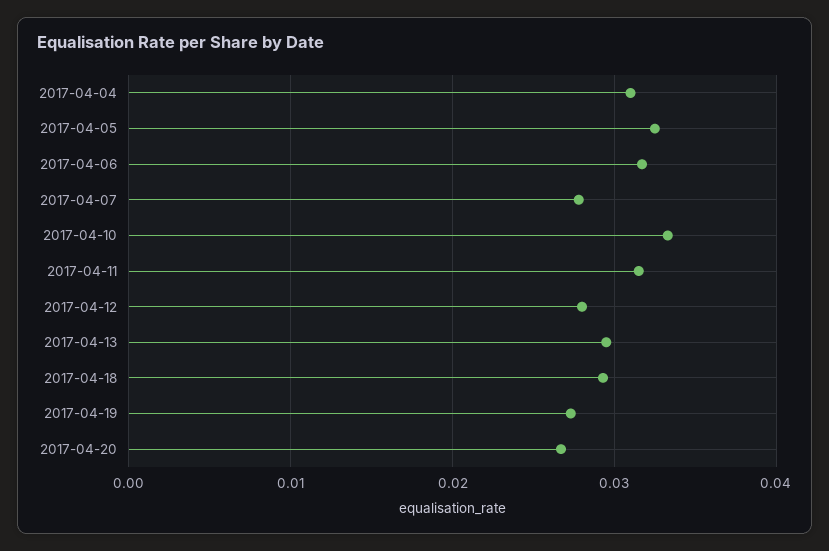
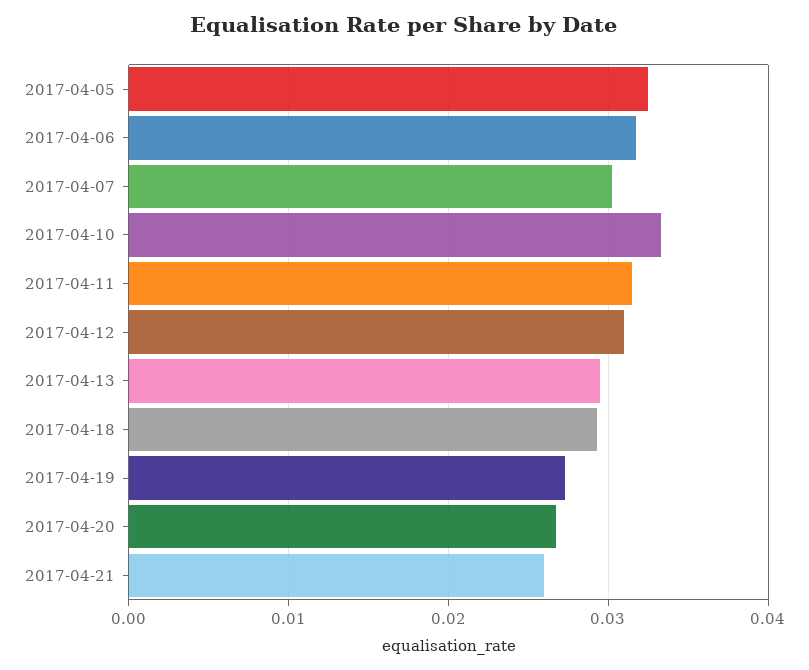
2017-04-04: 0.031 -> none
2017-04-07: 0.028 -> 0.03
2017-04-12: 0.028 -> 0.031
2017-04-21: none -> 0.026

